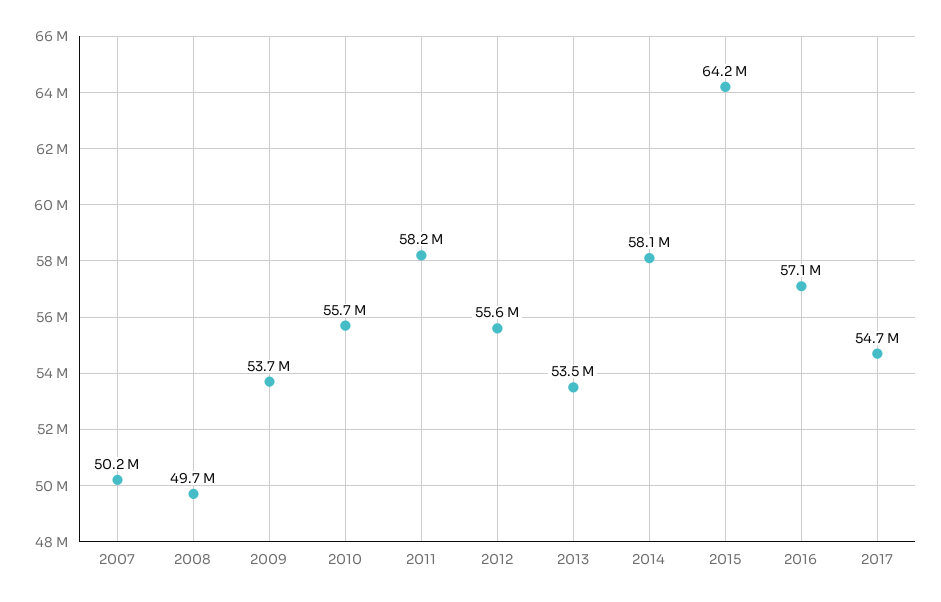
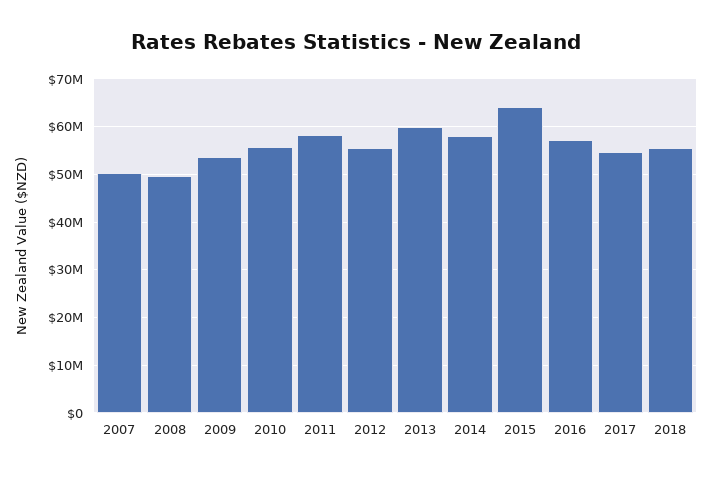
2013: 53500000 -> 60000000
2018: none -> 56000000

